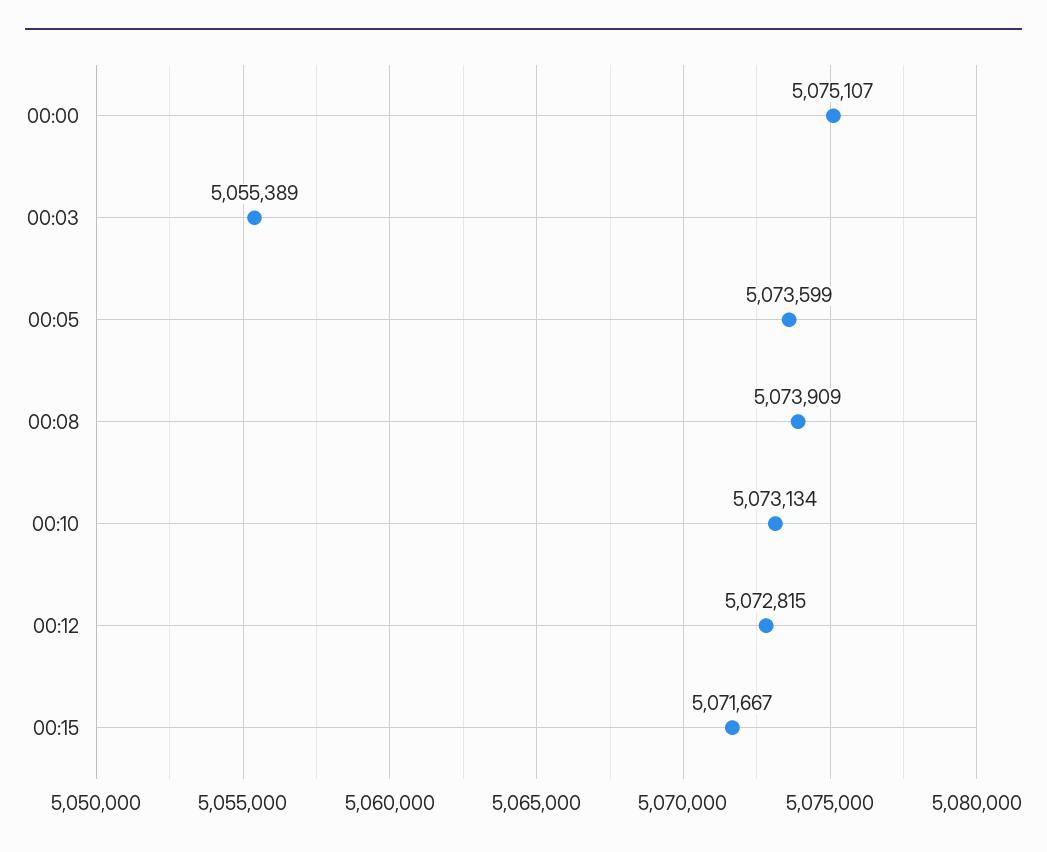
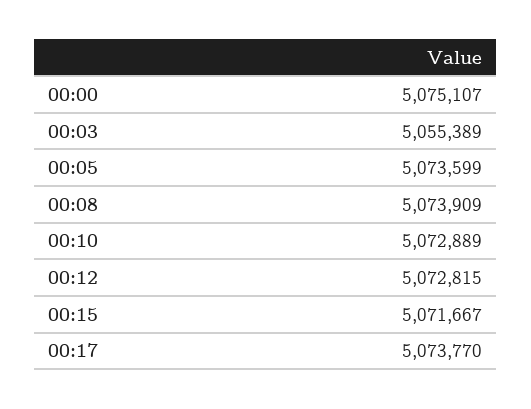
00:10: 5073134 -> 5072889
00:17: none -> 5073770

